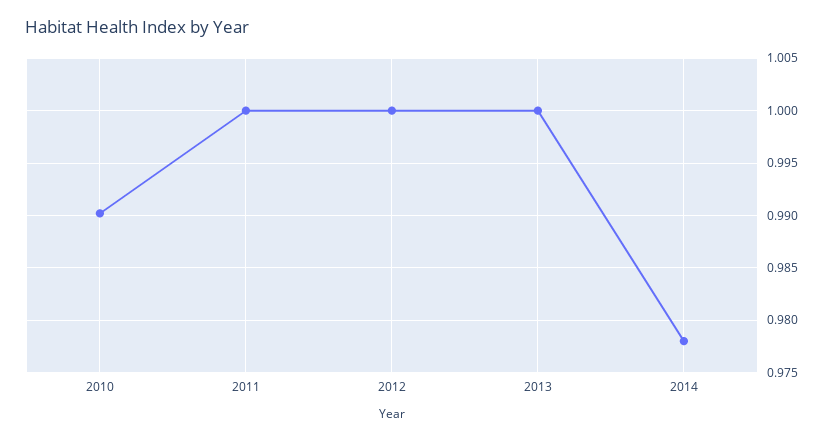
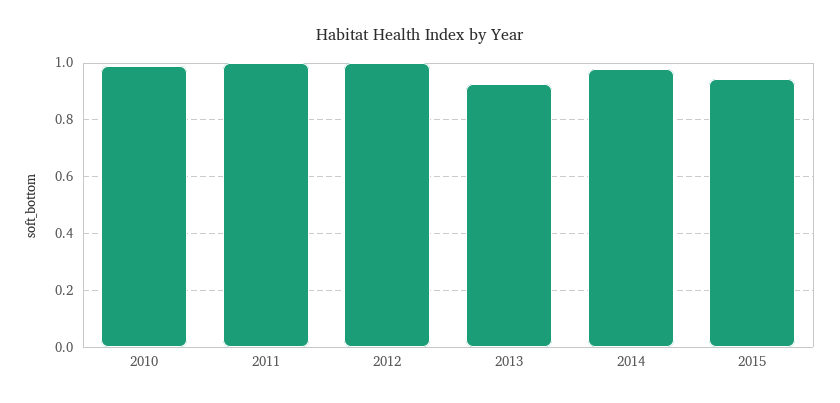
2013: 1 -> 0.925
2015: none -> 0.95

